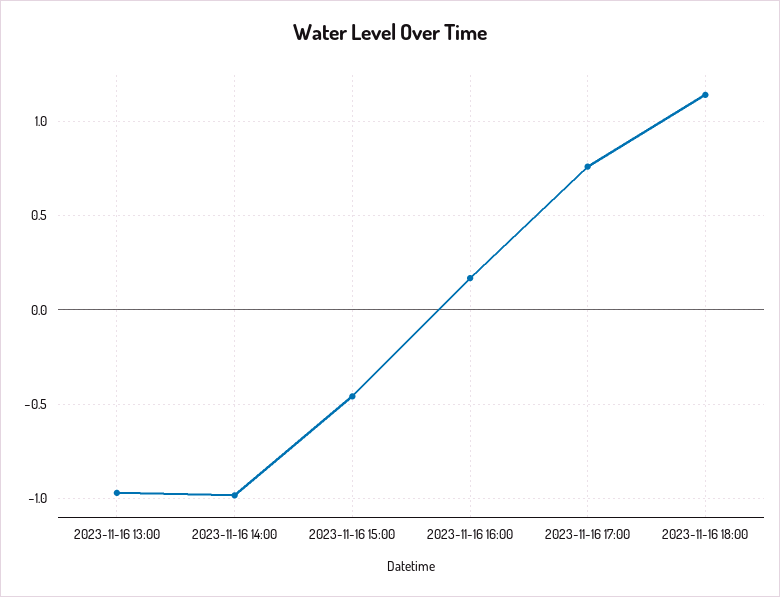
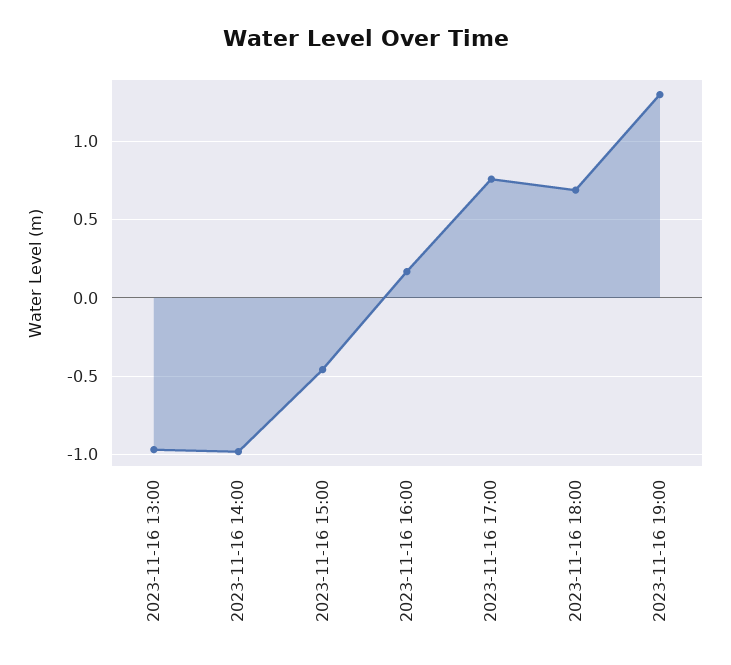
2023-11-16 18:00: 1.15 -> 0.7
2023-11-16 19:00: none -> 1.3

